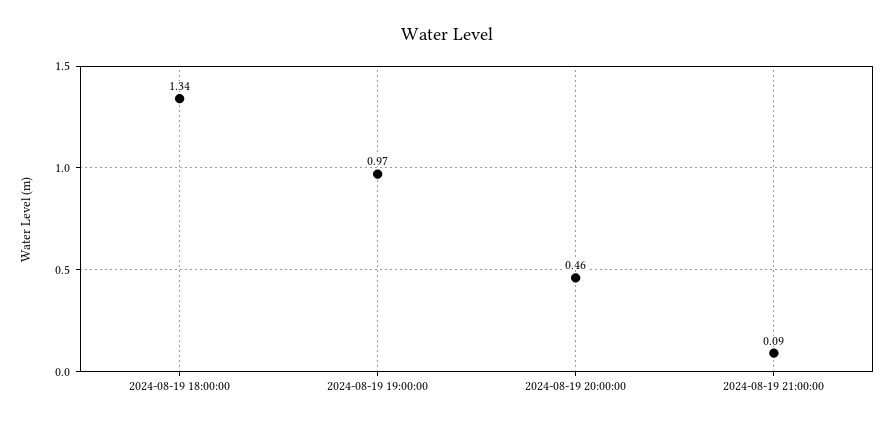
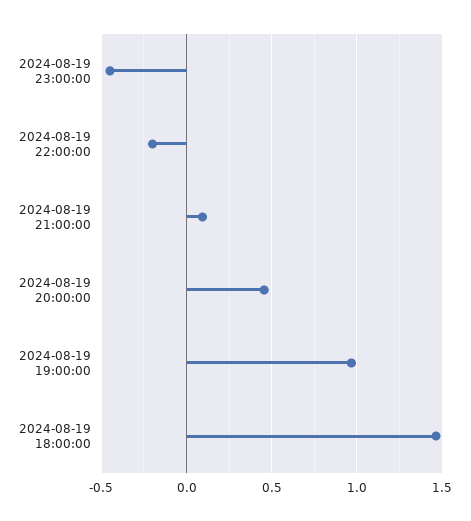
2024-08-19 18:00:00: 1.34 -> 1.45
2024-08-19 23:00:00: none -> -0.45
2024-08-19 22:00:00: none -> -0.2

